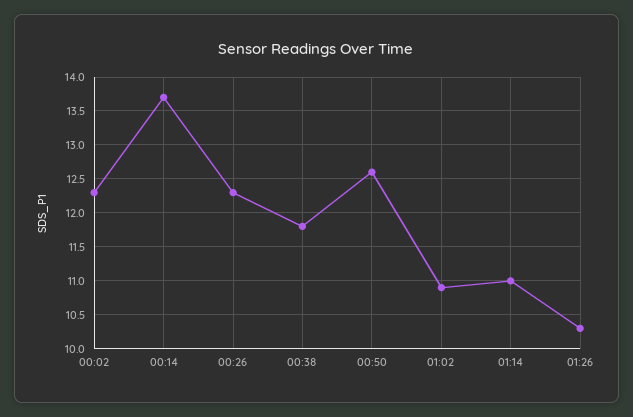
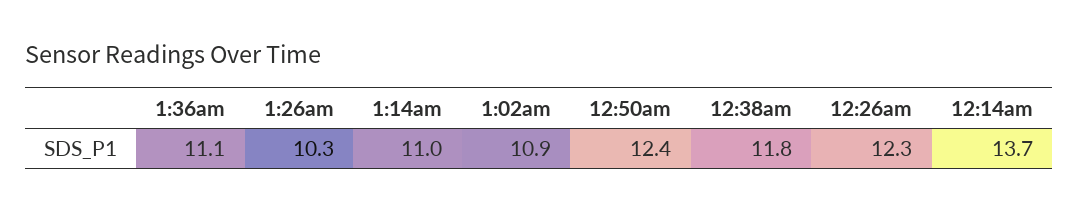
00:02: 12.3 -> none
00:50: 12.6 -> 12.4
1:36am: none -> 11.1

